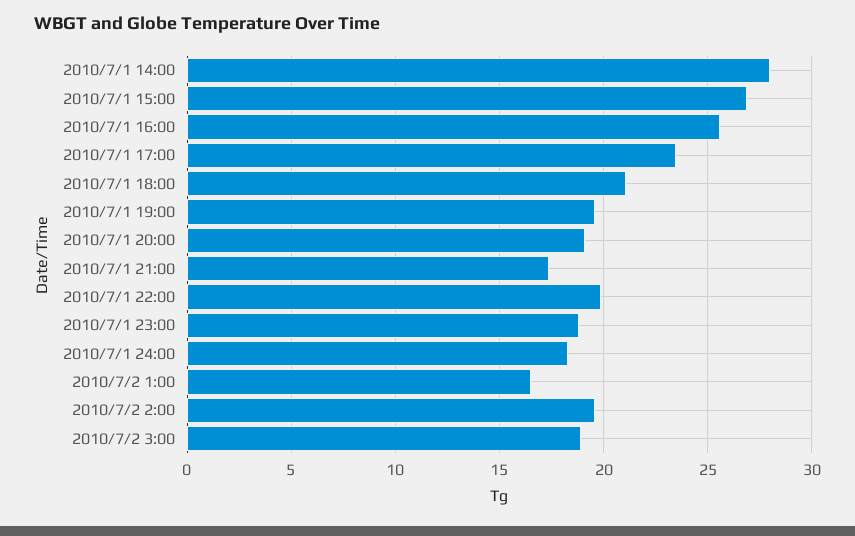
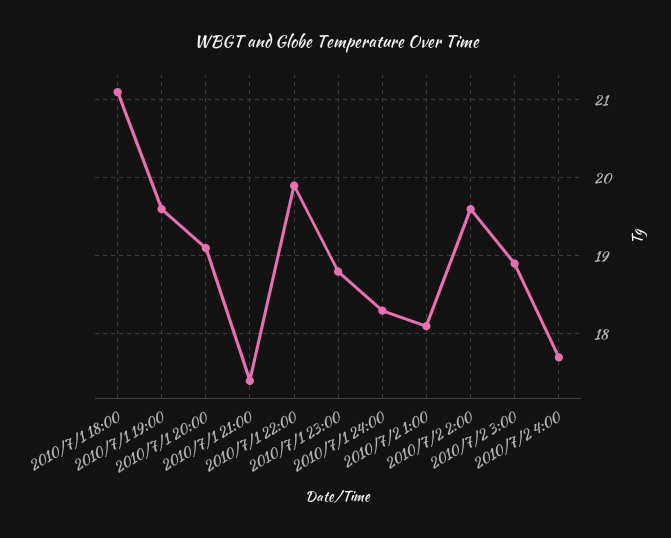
2010/7/1 14:00: 28 -> none
2010/7/1 15:00: 27 -> none
2010/7/1 16:00: 25.5 -> none
2010/7/1 17:00: 23.5 -> none
2010/7/2 1:00: 16.5 -> 18.1
2010/7/2 4:00: none -> 17.7

